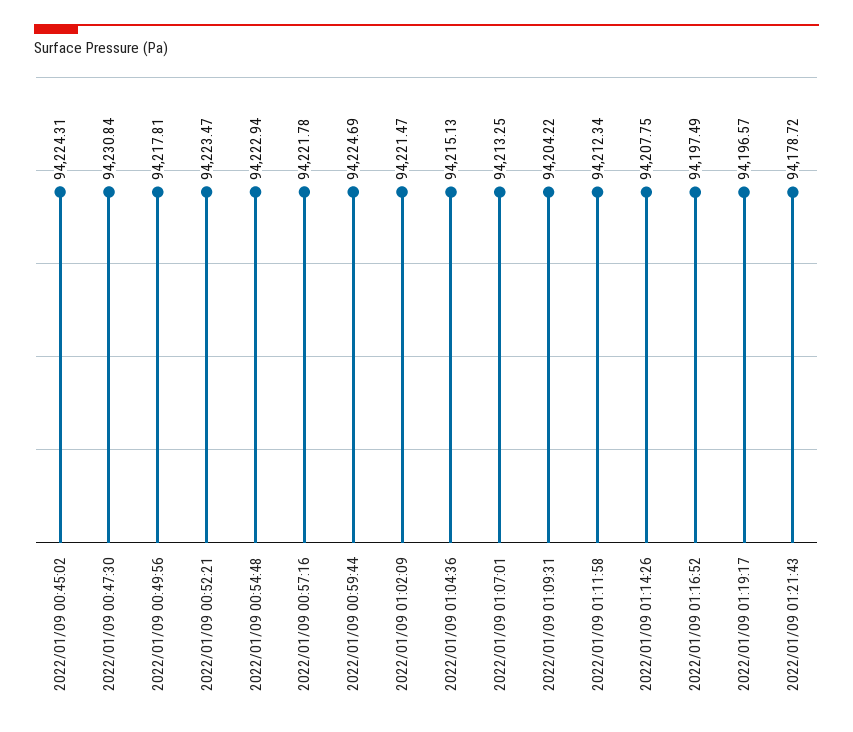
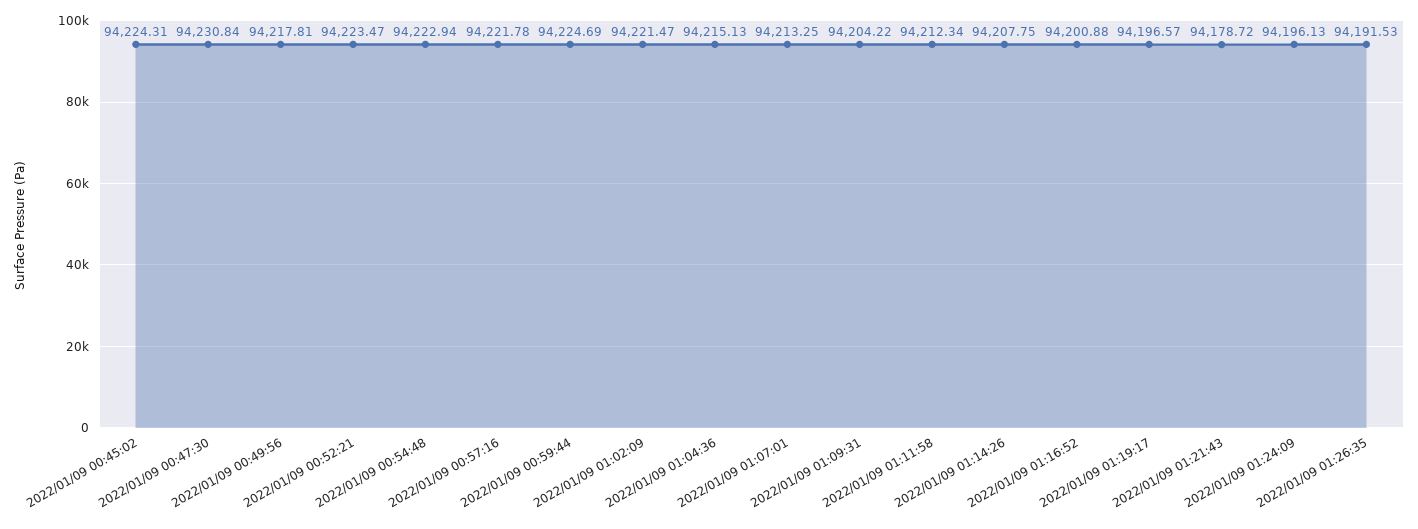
2022/01/09 01:16:52: 94197.49 -> 94200.88
2022/01/09 01:24:09: none -> 94196.13
2022/01/09 01:26:35: none -> 94191.53

